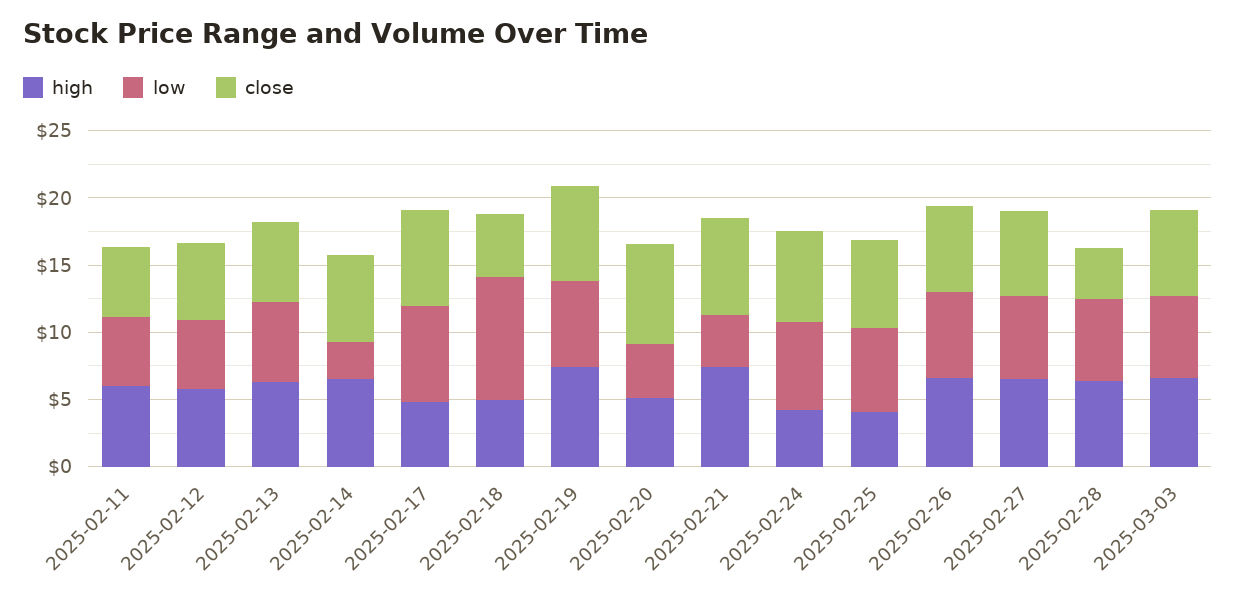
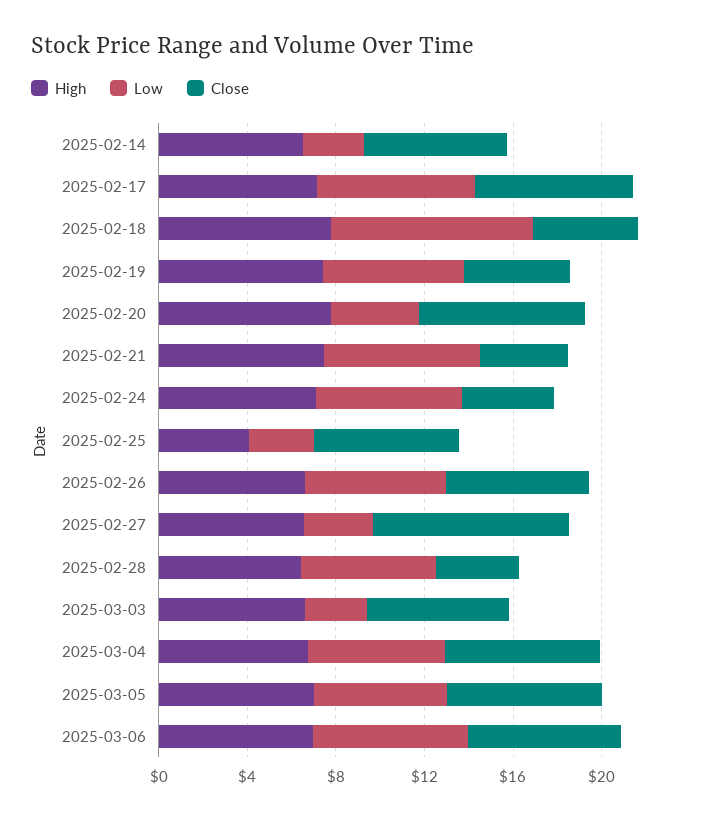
high, 2025-02-11: 6 -> none
low, 2025-02-11: 5 -> none
close, 2025-02-11: 5 -> none
high, 2025-02-12: 6 -> none
low, 2025-02-12: 5 -> none
close, 2025-02-12: 6 -> none
high, 2025-02-13: 6 -> none
low, 2025-02-13: 6 -> none
close, 2025-02-13: 6 -> none
high, 2025-02-17: 5 -> 7
high, 2025-02-18: 5 -> 8
close, 2025-02-19: 7 -> 5
high, 2025-02-20: 5 -> 8
low, 2025-02-21: 4 -> 7
close, 2025-02-21: 7 -> 4
high, 2025-02-24: 4 -> 7
close, 2025-02-24: 7 -> 4
low, 2025-02-25: 6 -> 3
low, 2025-02-27: 6 -> 3
close, 2025-02-27: 6 -> 9
low, 2025-03-03: 6 -> 3
high, 2025-03-04: none -> 7
low, 2025-03-04: none -> 6
close, 2025-03-04: none -> 7
high, 2025-03-05: none -> 7
low, 2025-03-05: none -> 6
close, 2025-03-05: none -> 7
high, 2025-03-06: none -> 7
low, 2025-03-06: none -> 7
close, 2025-03-06: none -> 7

